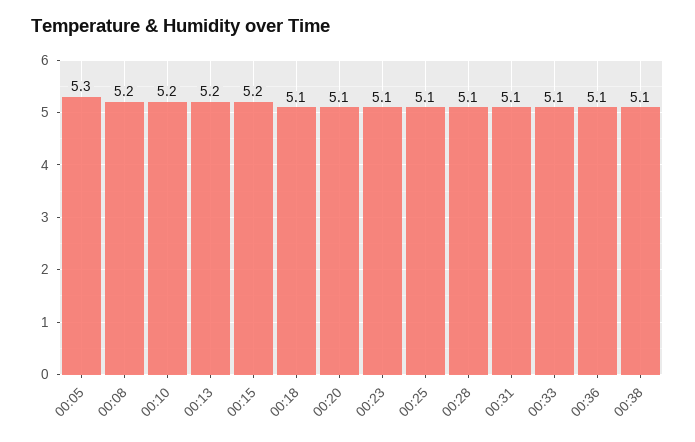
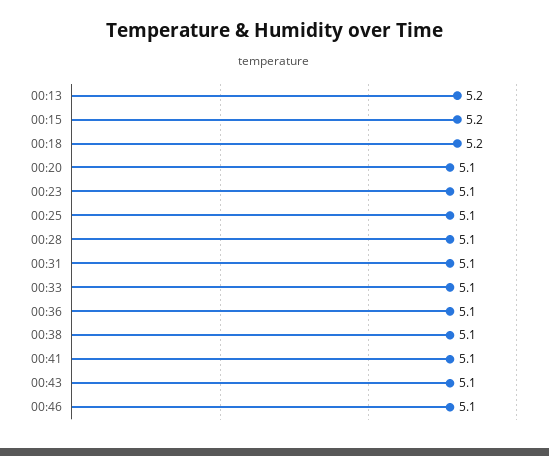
00:05: 5.3 -> none
00:08: 5.2 -> none
00:10: 5.2 -> none
00:18: 5.1 -> 5.2
00:41: none -> 5.1
00:43: none -> 5.1
00:46: none -> 5.1

